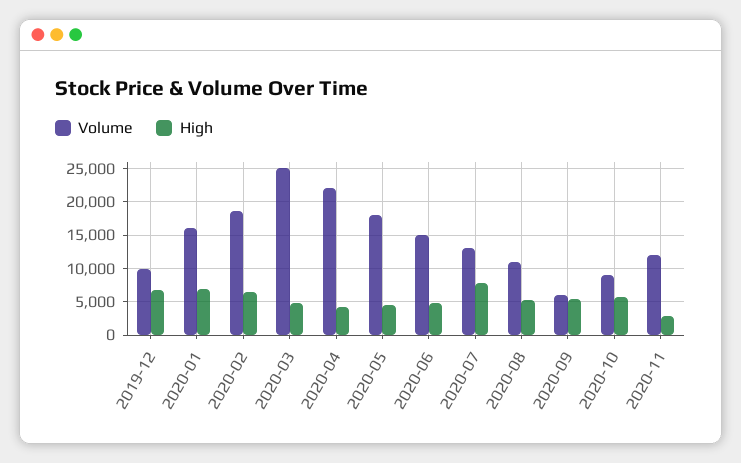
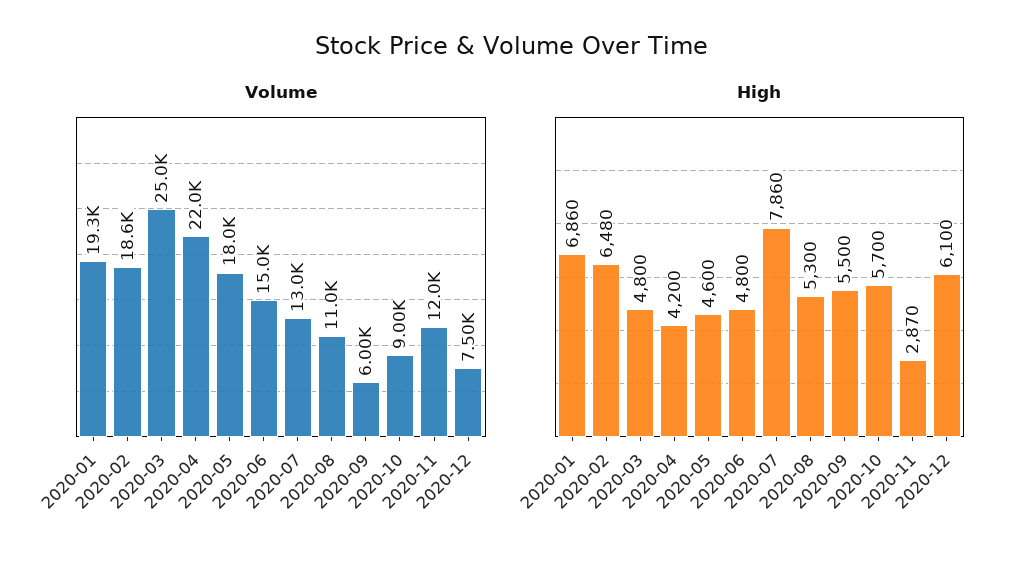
Volume, 2019-12: 10000 -> none
High, 2019-12: 7000 -> none
Volume, 2020-01: 16000 -> 19300
Volume, 2020-12: none -> 7500
High, 2020-12: none -> 6100

